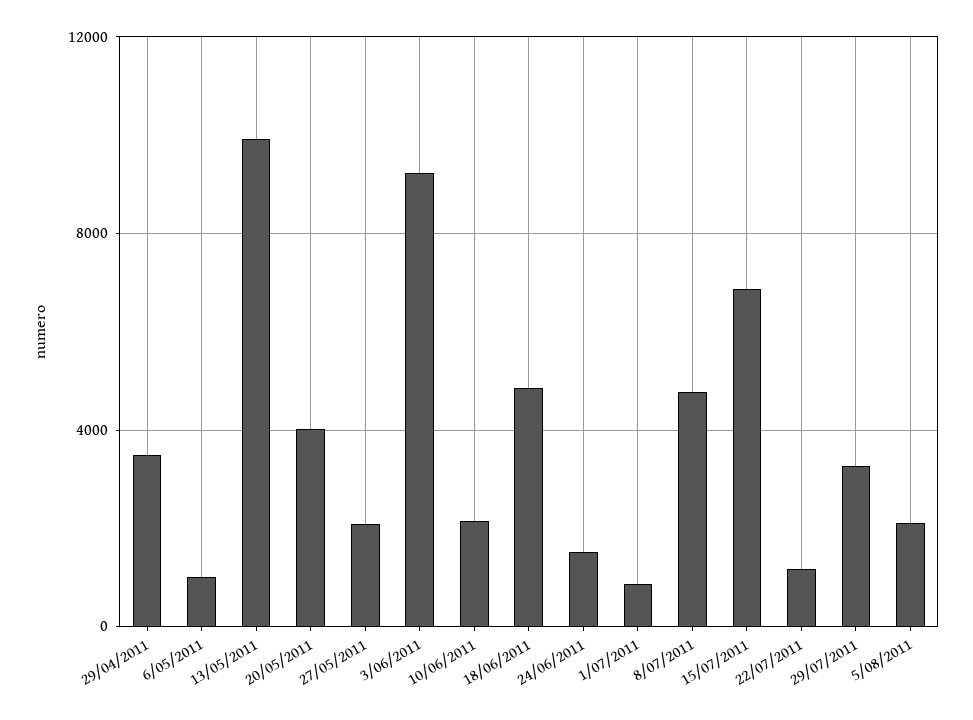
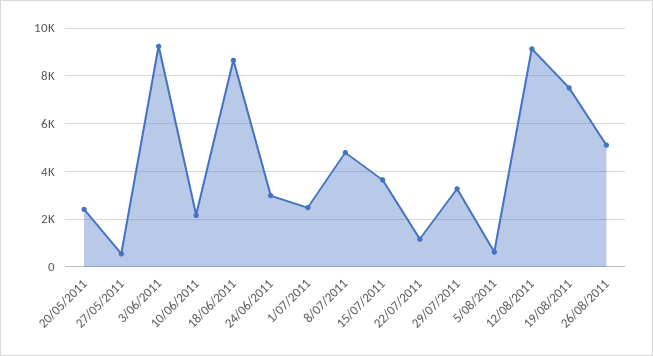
29/04/2011: 3500 -> none
6/05/2011: 1000 -> none
13/05/2011: 10000 -> none
20/05/2011: 4000 -> 2500
27/05/2011: 2000 -> 500
18/06/2011: 5000 -> 8500
24/06/2011: 1500 -> 3000
1/07/2011: 1000 -> 2500
15/07/2011: 7000 -> 3500
5/08/2011: 2000 -> 500
12/08/2011: none -> 9000
19/08/2011: none -> 7500
26/08/2011: none -> 5000

